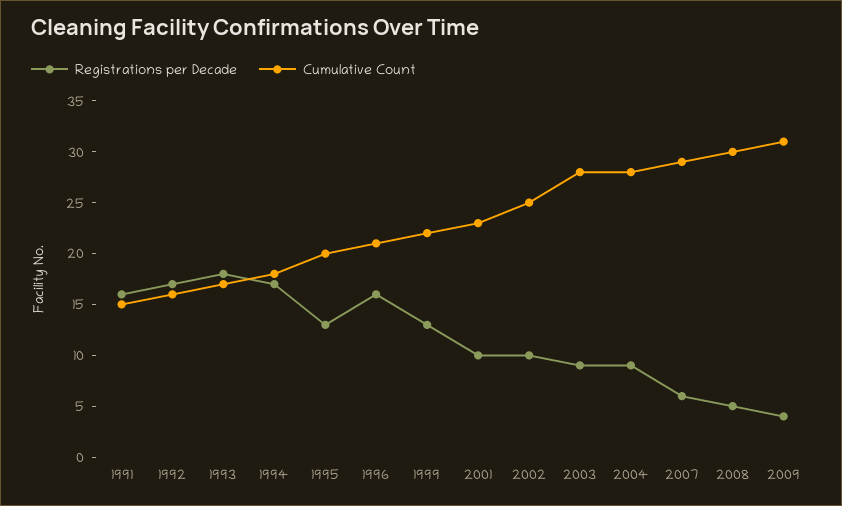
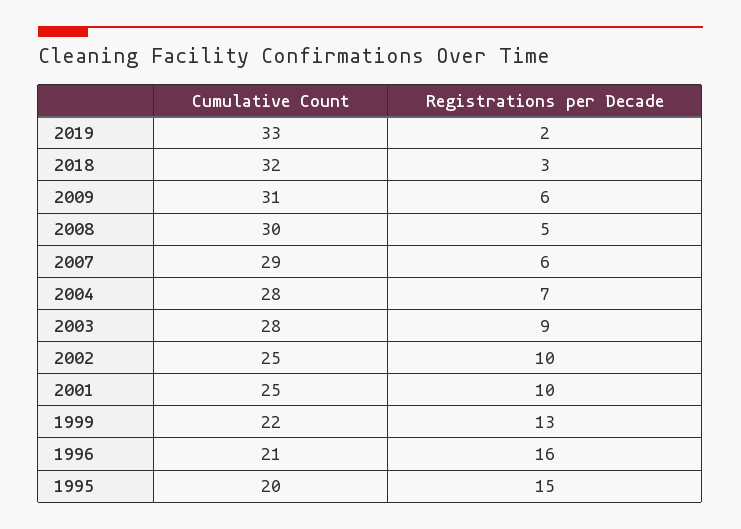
Registrations per Decade, 1991: 16 -> none
Cumulative Count, 1991: 15 -> none
Registrations per Decade, 1992: 17 -> none
Cumulative Count, 1992: 16 -> none
Registrations per Decade, 1993: 18 -> none
Cumulative Count, 1993: 17 -> none
Registrations per Decade, 1994: 17 -> none
Cumulative Count, 1994: 18 -> none
Registrations per Decade, 1995: 13 -> 15
Cumulative Count, 2001: 23 -> 25
Registrations per Decade, 2004: 9 -> 7
Registrations per Decade, 2009: 4 -> 6
Cumulative Count, 2019: none -> 33
Registrations per Decade, 2019: none -> 2
Cumulative Count, 2018: none -> 32
Registrations per Decade, 2018: none -> 3

